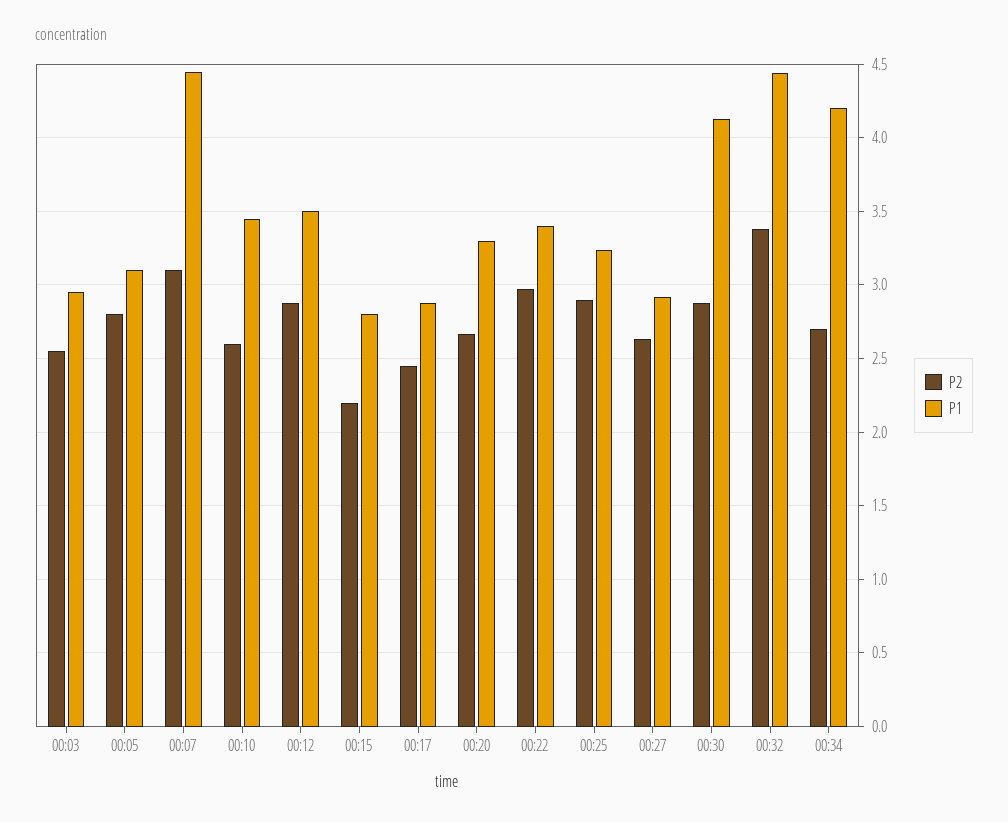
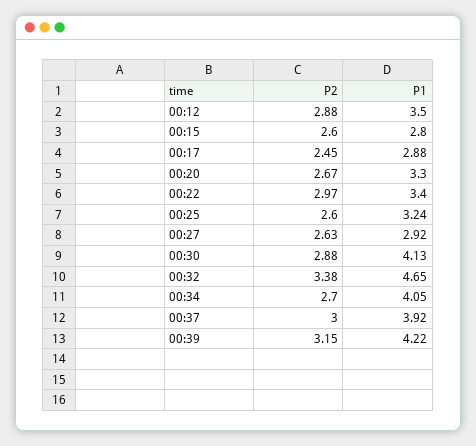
P2, 00:03: 2.55 -> none
P1, 00:03: 2.95 -> none
P2, 00:05: 2.8 -> none
P1, 00:05: 3.1 -> none
P2, 00:07: 3.1 -> none
P1, 00:07: 4.45 -> none
P2, 00:10: 2.6 -> none
P1, 00:10: 3.45 -> none
P2, 00:15: 2.2 -> 2.6
P2, 00:25: 2.9 -> 2.6
P1, 00:32: 4.45 -> 4.65
P1, 00:34: 4.2 -> 4.05
P2, 00:37: none -> 3
P1, 00:37: none -> 3.92
P2, 00:39: none -> 3.15
P1, 00:39: none -> 4.22

